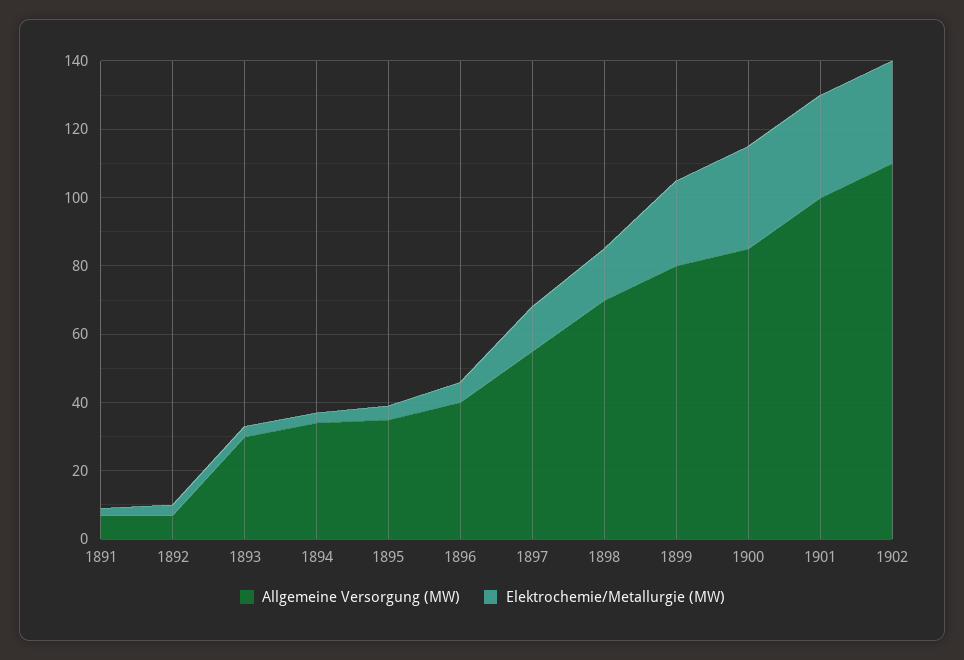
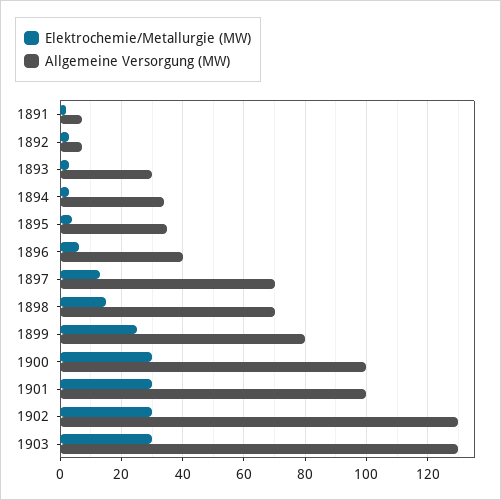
Allgemeine Versorgung (MW), 1897: 55 -> 70
Allgemeine Versorgung (MW), 1900: 85 -> 100
Allgemeine Versorgung (MW), 1902: 110 -> 130
Elektrochemie/Metallurgie (MW), 1903: none -> 30
Allgemeine Versorgung (MW), 1903: none -> 130

